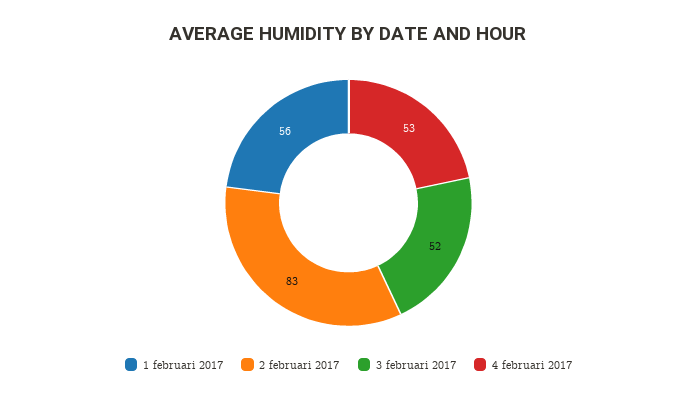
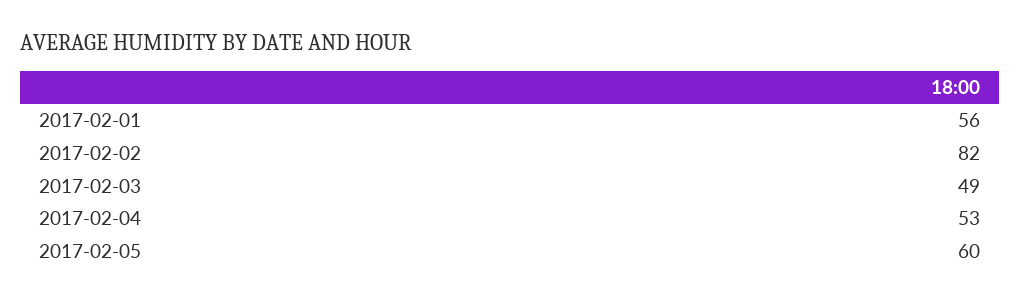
2 februari 2017: 83 -> 82
3 februari 2017: 52 -> 49
2017-02-05: none -> 60

